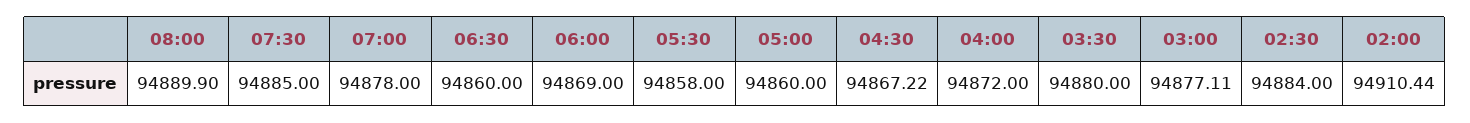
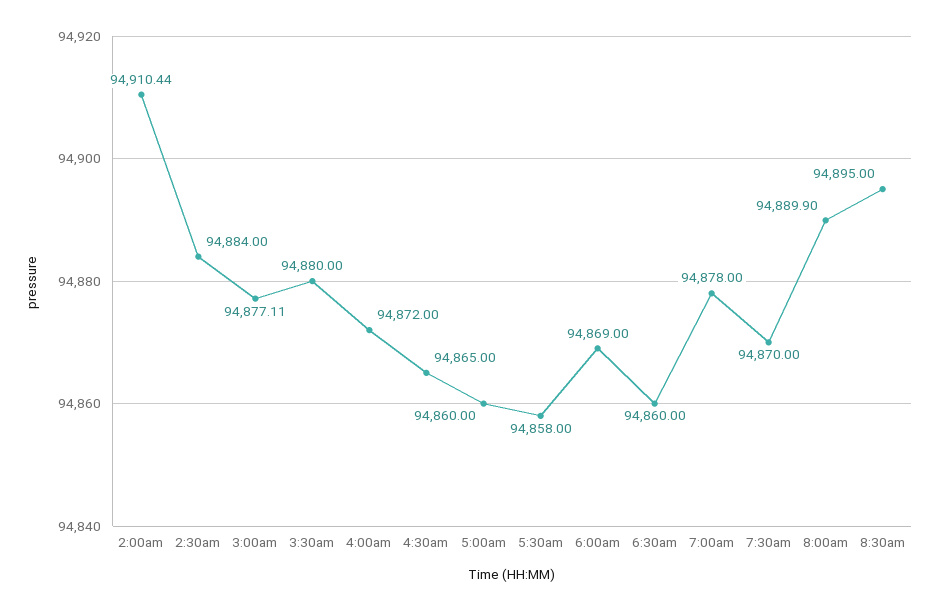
07:30: 94885 -> 94870
04:30: 94867.22 -> 94865
8:30am: none -> 94895

